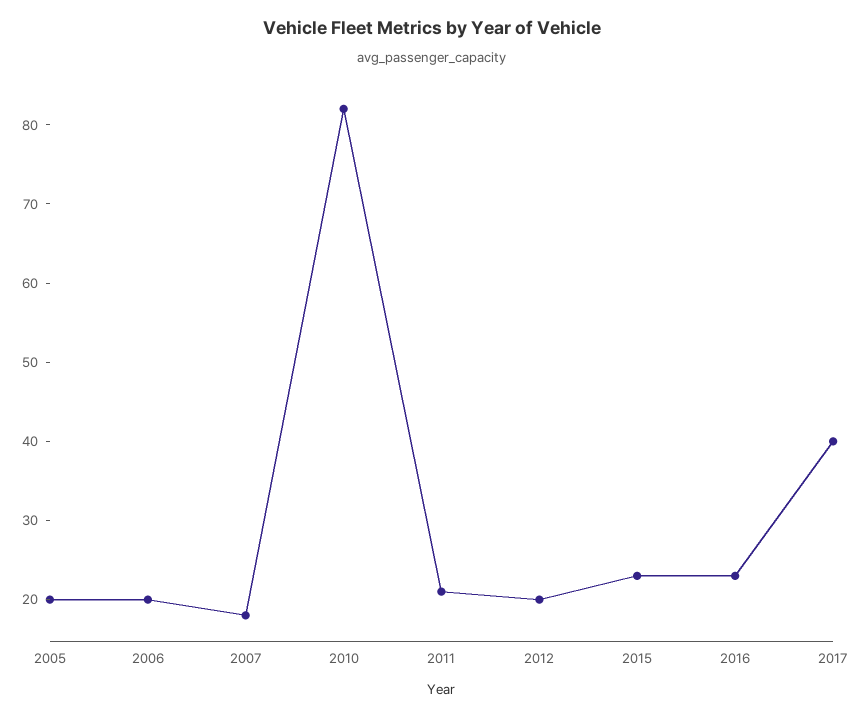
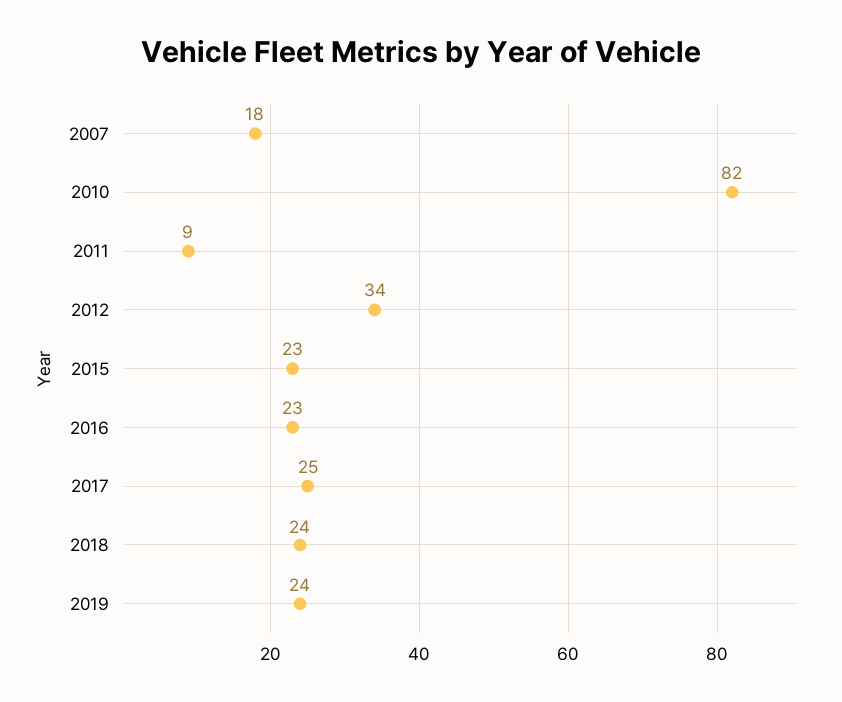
2005: 20 -> none
2006: 20 -> none
2011: 20 -> 9
2012: 20 -> 34
2017: 40 -> 25
2018: none -> 24
2019: none -> 24

